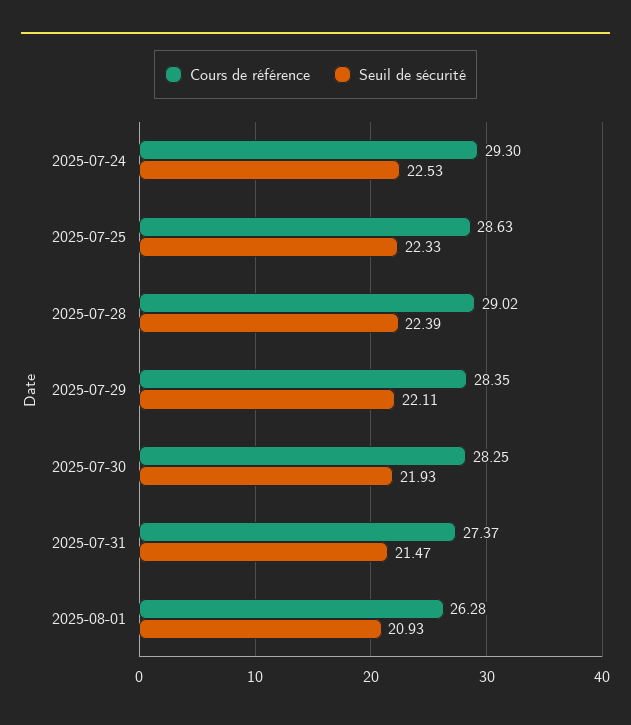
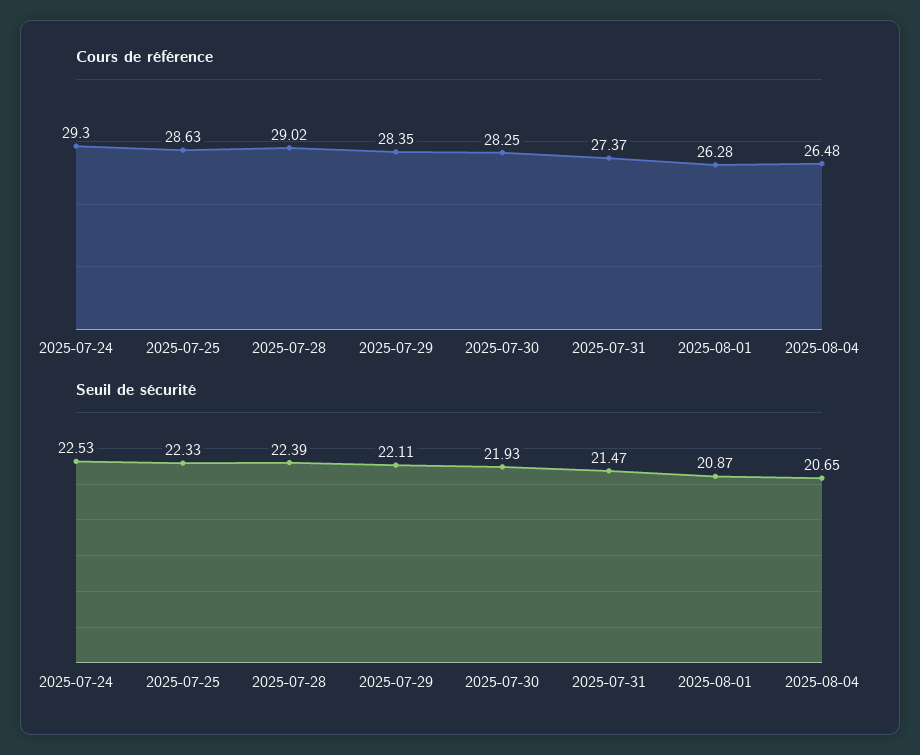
Seuil de sécurité, 2025-08-01: 20.93 -> 20.87
Cours de référence, 2025-08-04: none -> 26.48
Seuil de sécurité, 2025-08-04: none -> 20.65

